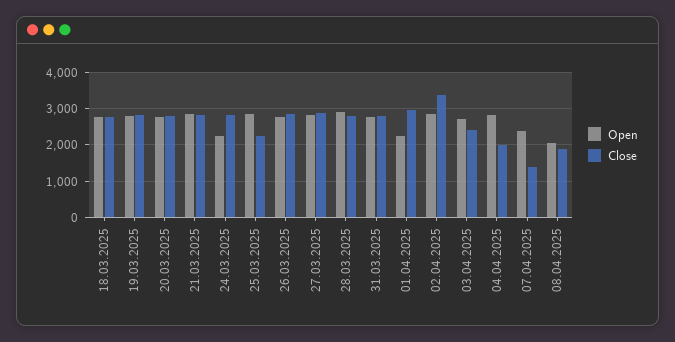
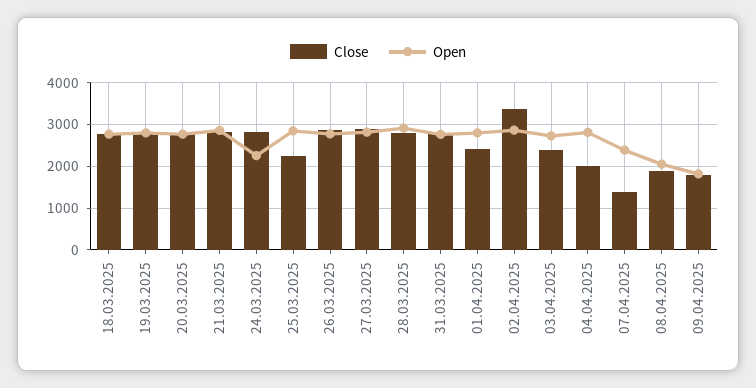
Open, 01.04.2025: 2200 -> 2800
Close, 01.04.2025: 3000 -> 2400
Close, 09.04.2025: none -> 1800
Open, 09.04.2025: none -> 1800

